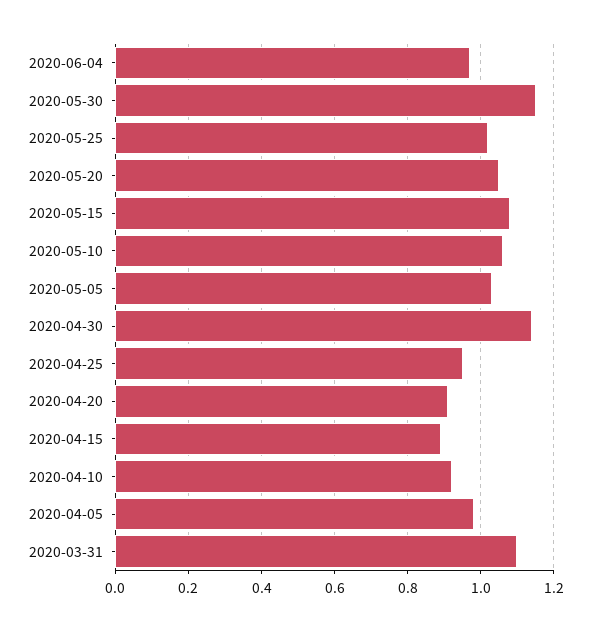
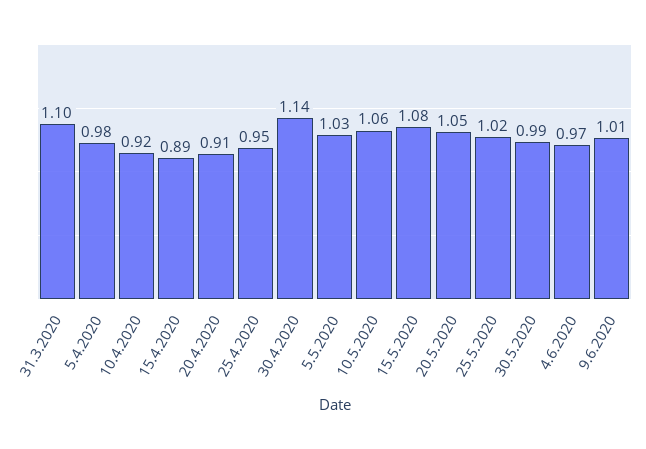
2020-05-30: 1.15 -> 0.99
9.6.2020: none -> 1.01

